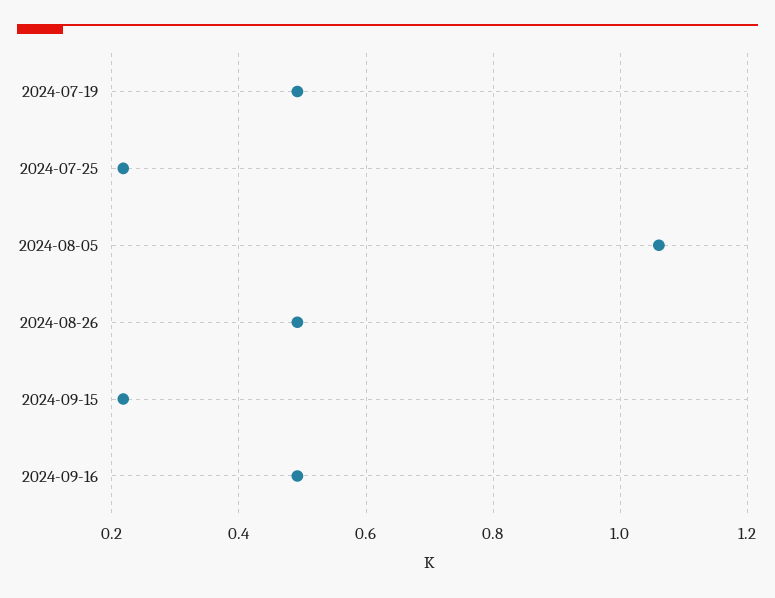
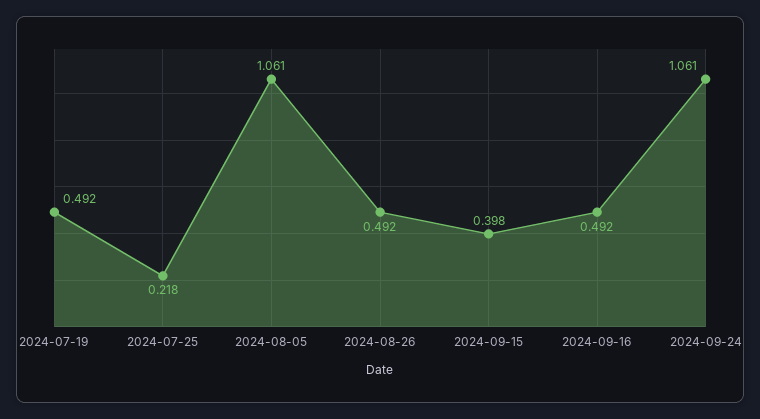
2024-09-15: 0.22 -> 0.398
2024-09-24: none -> 1.061

